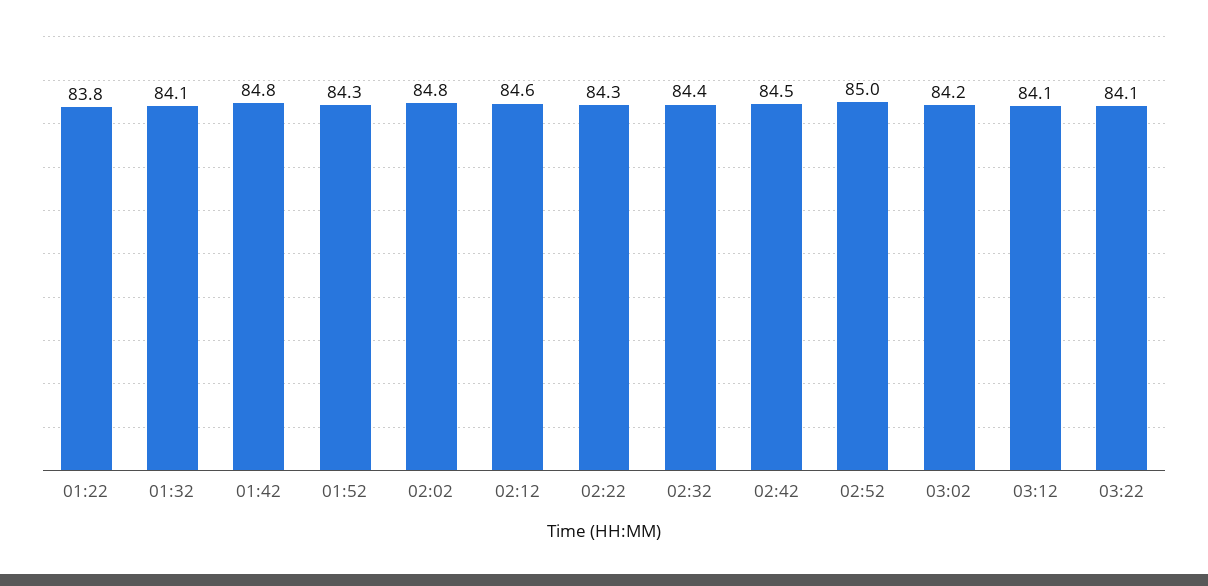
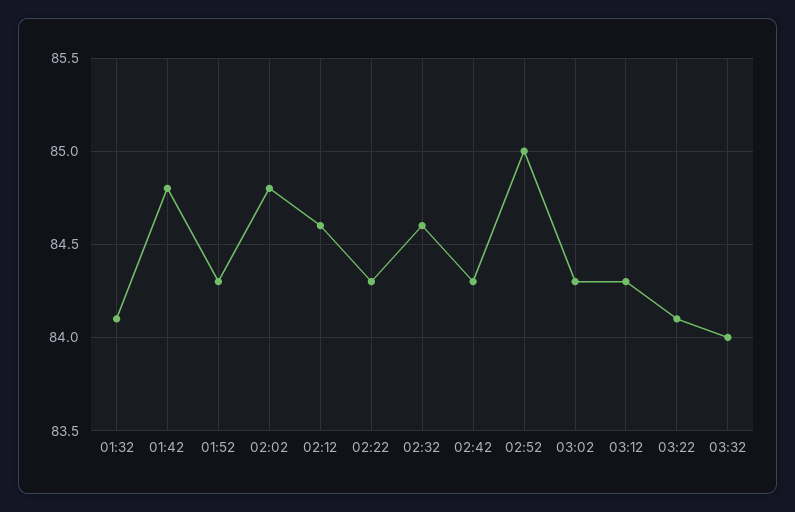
01:22: 83.8 -> none
02:32: 84.4 -> 84.6
02:42: 84.5 -> 84.3
03:02: 84.2 -> 84.3
03:12: 84.1 -> 84.3
03:32: none -> 84

